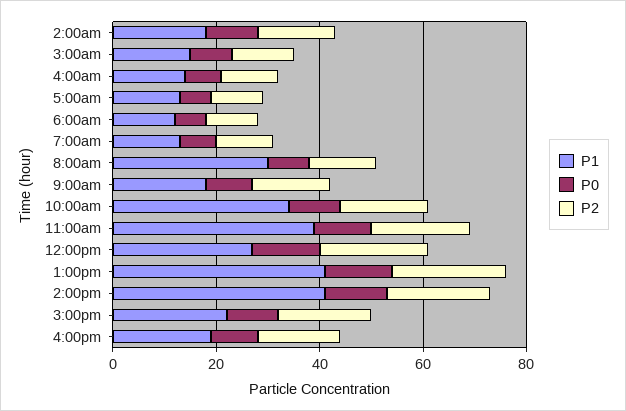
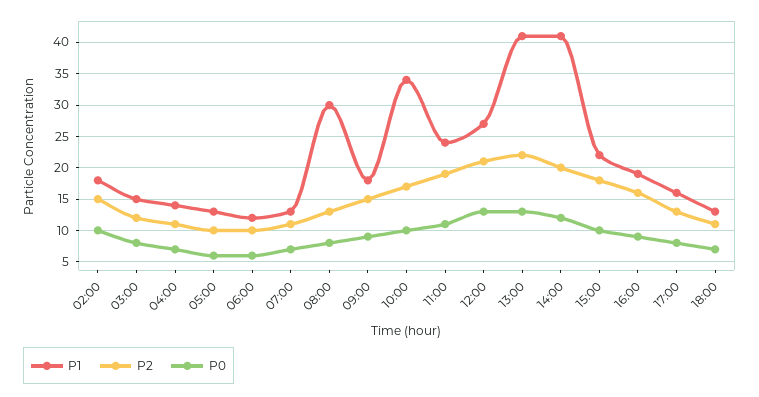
P1, 11:00am: 40 -> 24
P1, 17:00: none -> 16
P2, 17:00: none -> 13
P0, 17:00: none -> 8
P1, 18:00: none -> 13
P2, 18:00: none -> 11
P0, 18:00: none -> 7

